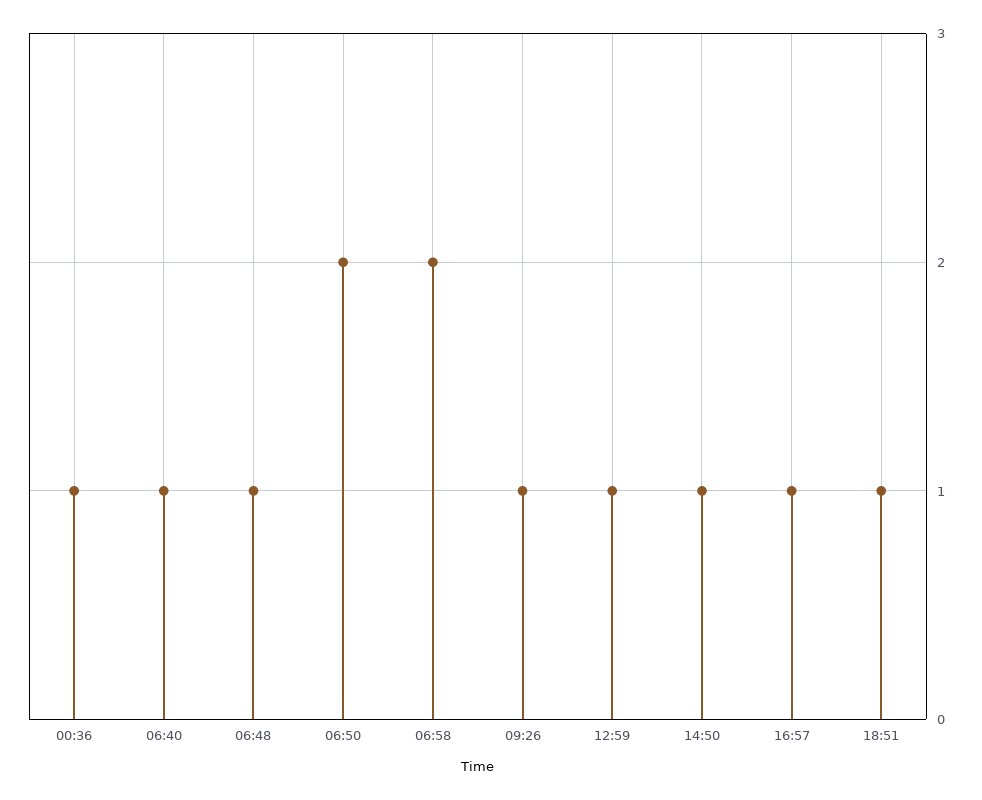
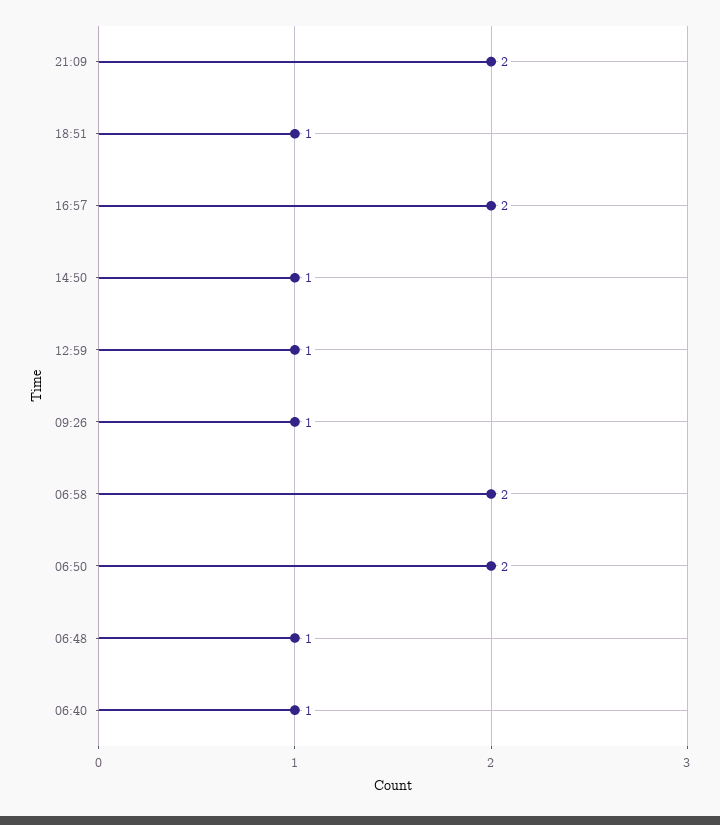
00:36: 1 -> none
16:57: 1 -> 2
21:09: none -> 2

